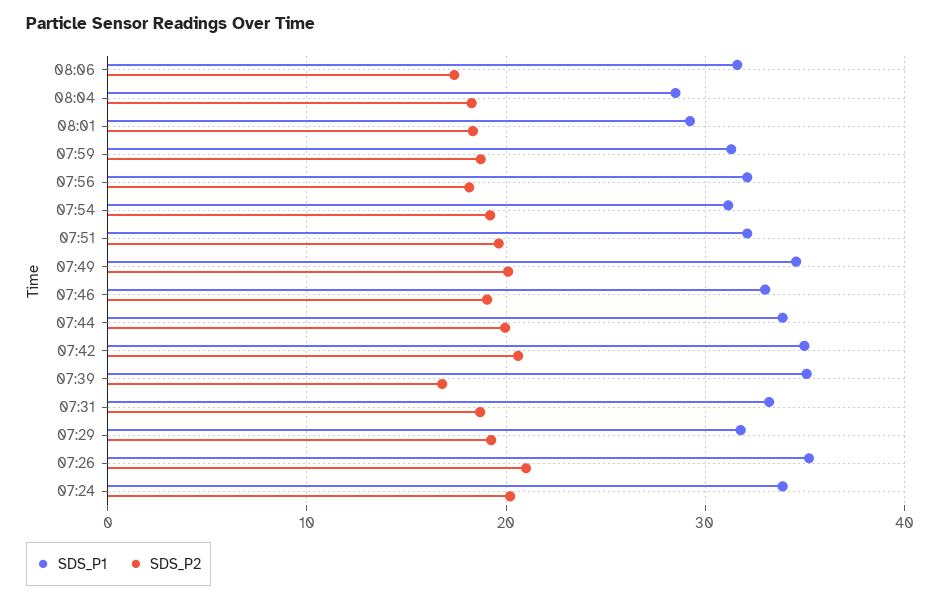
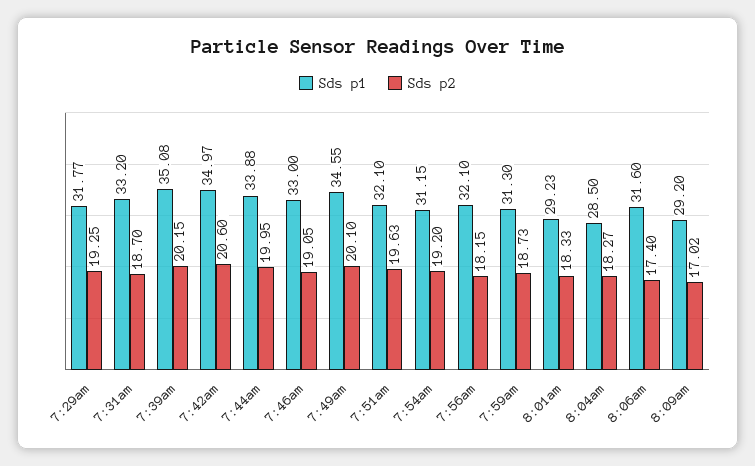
SDS_P2, 07:39: 17 -> 20.15
SDS_P1, 07:26: 35 -> none
SDS_P2, 07:26: 21 -> none
SDS_P1, 07:24: 34 -> none
SDS_P2, 07:24: 20 -> none
SDS_P1, 8:09am: none -> 29.2
SDS_P2, 8:09am: none -> 17.02

